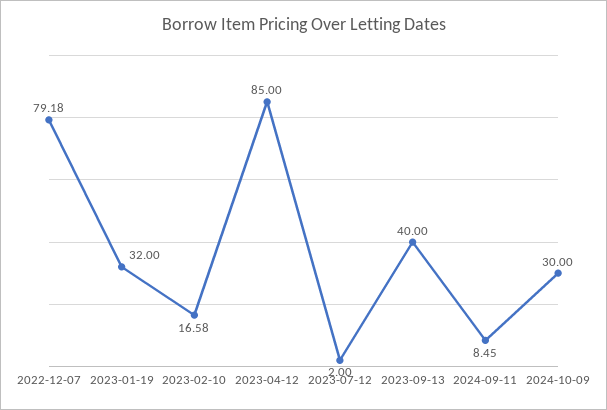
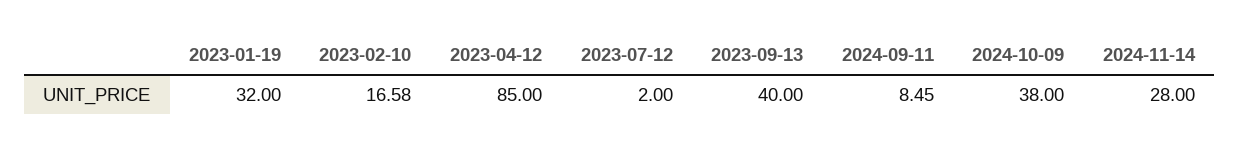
2022-12-07: 79.18 -> none
2024-10-09: 30 -> 38
2024-11-14: none -> 28

